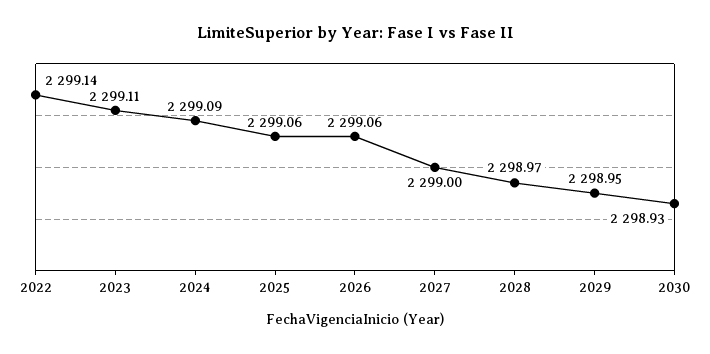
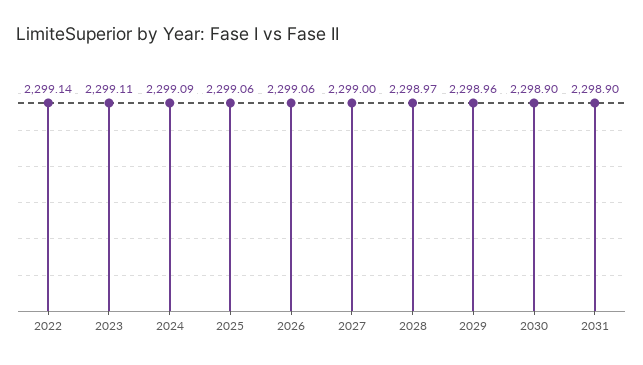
2029: 2298.95 -> 2298.96
2030: 2298.93 -> 2298.9
2031: none -> 2298.9

